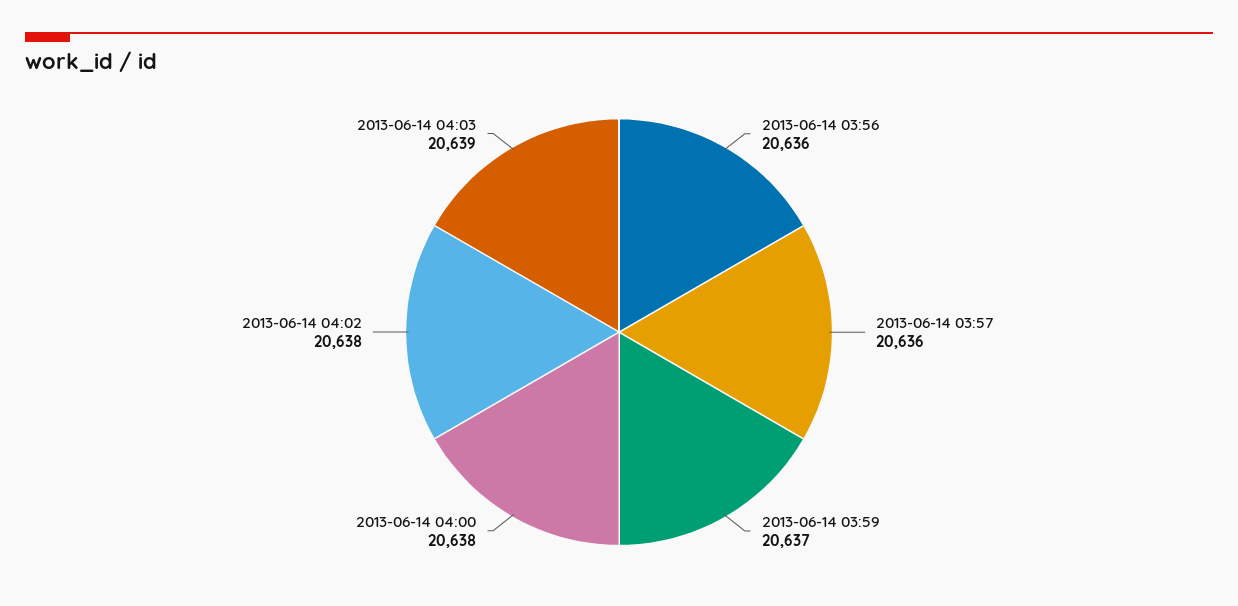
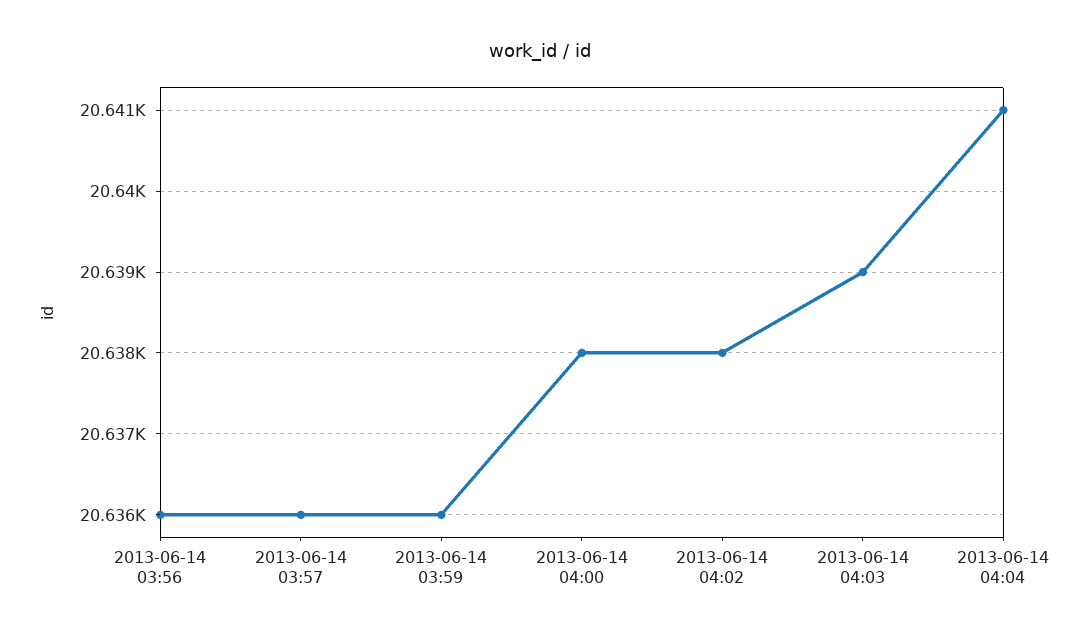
2013-06-14 03:59: 20637 -> 20636
2013-06-14 04:04: none -> 20641

